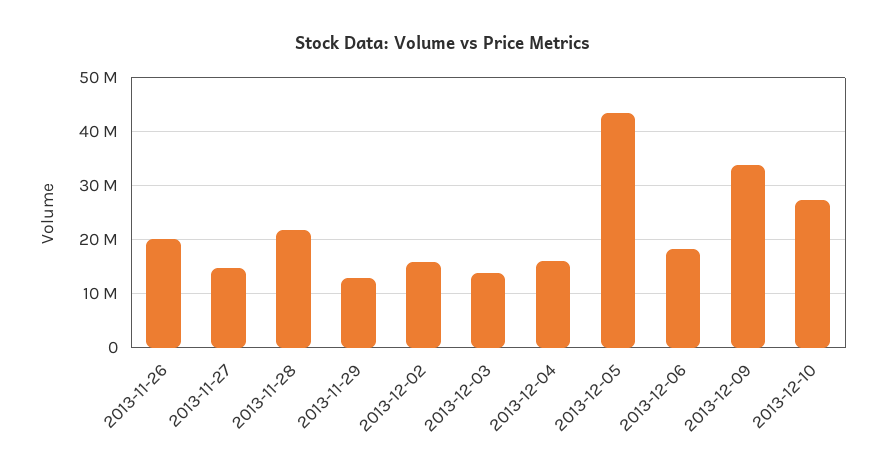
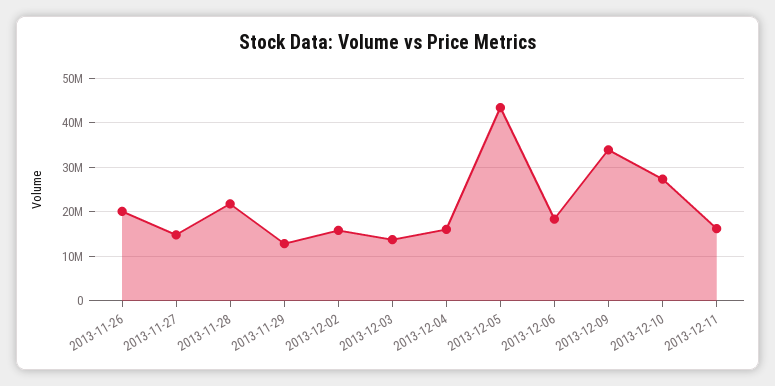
2013-12-11: none -> 16000000

